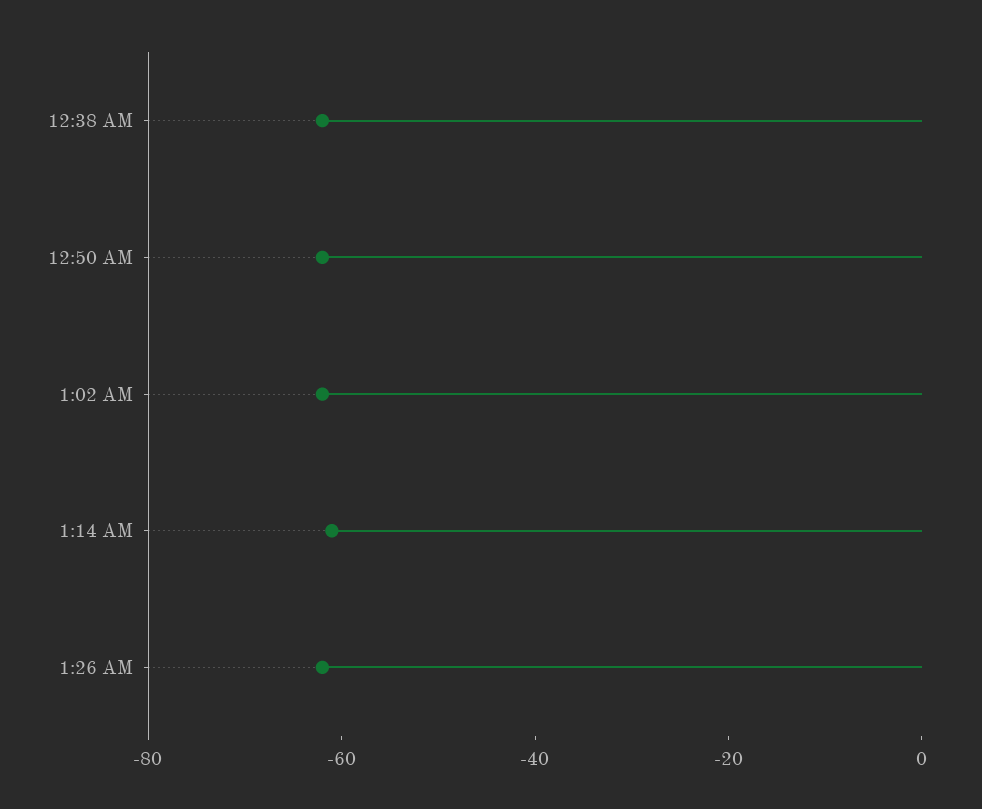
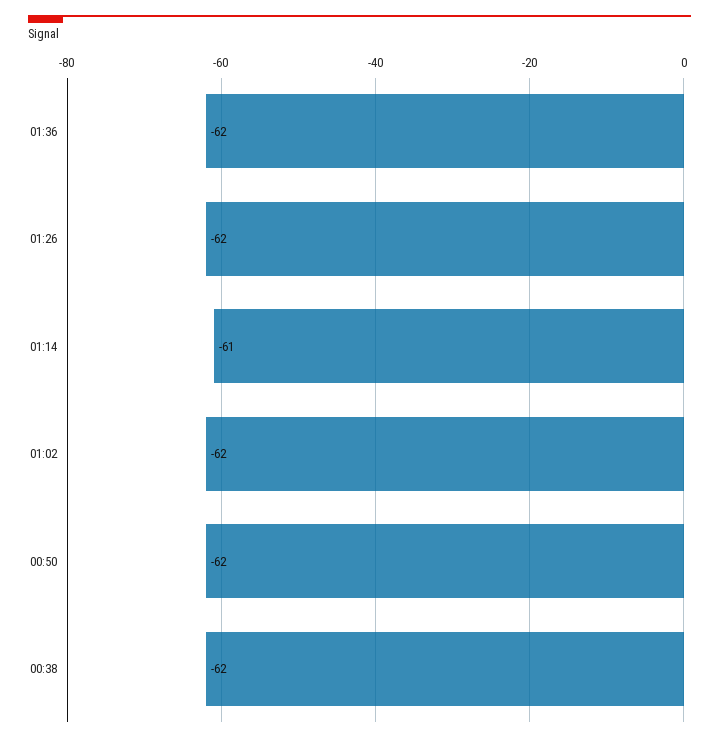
01:36: none -> -62

